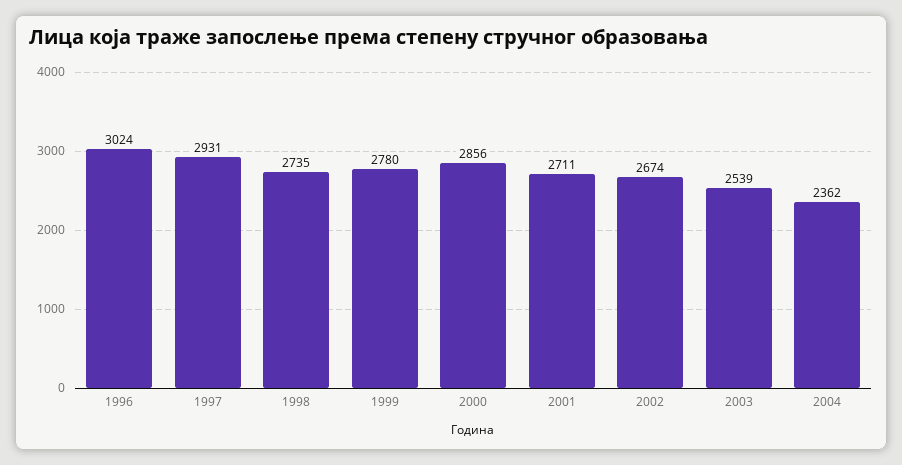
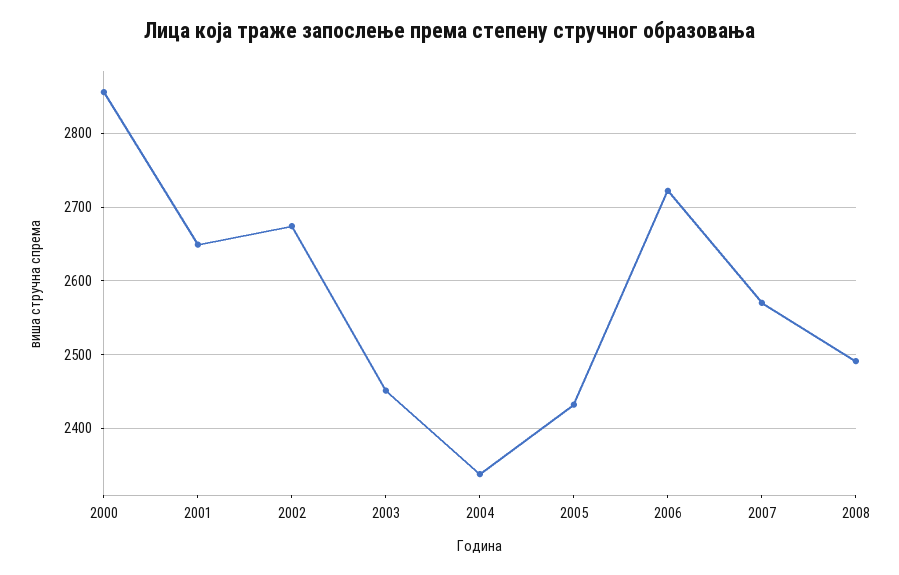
1996: 3024 -> none
1997: 2931 -> none
1998: 2735 -> none
1999: 2780 -> none
2001: 2711 -> 2650
2003: 2539 -> 2450
2004: 2362 -> 2340
2005: none -> 2430
2006: none -> 2720
2007: none -> 2570
2008: none -> 2490

